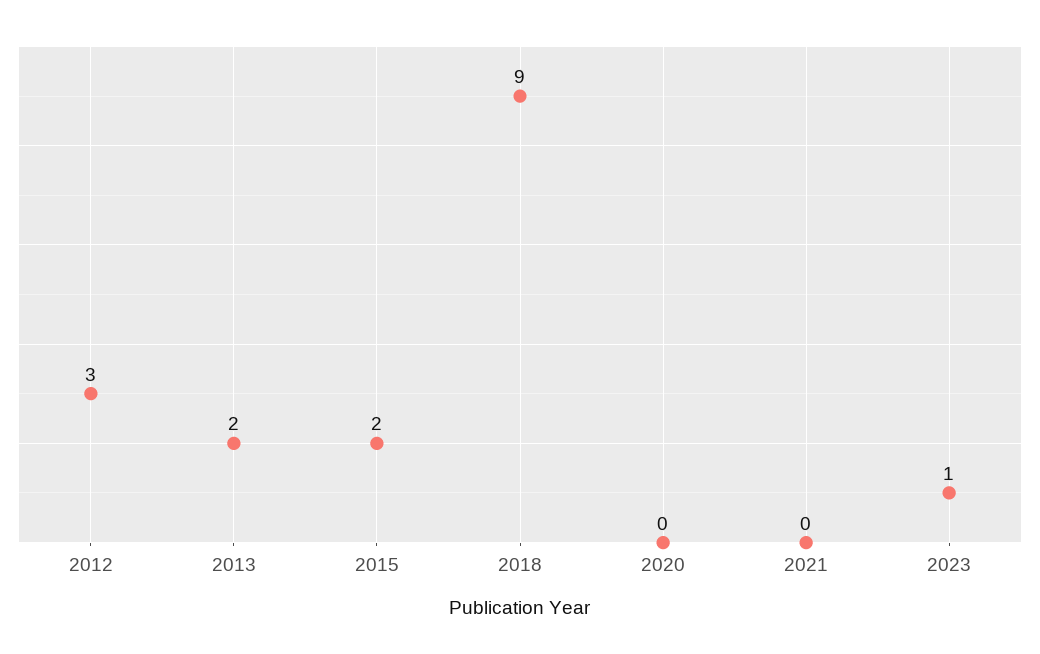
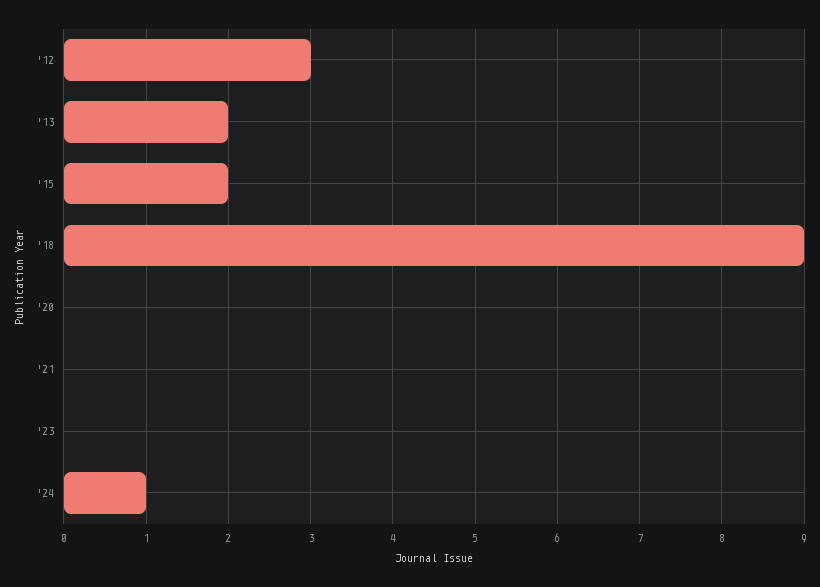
2023: 1 -> 0
'24: none -> 1

